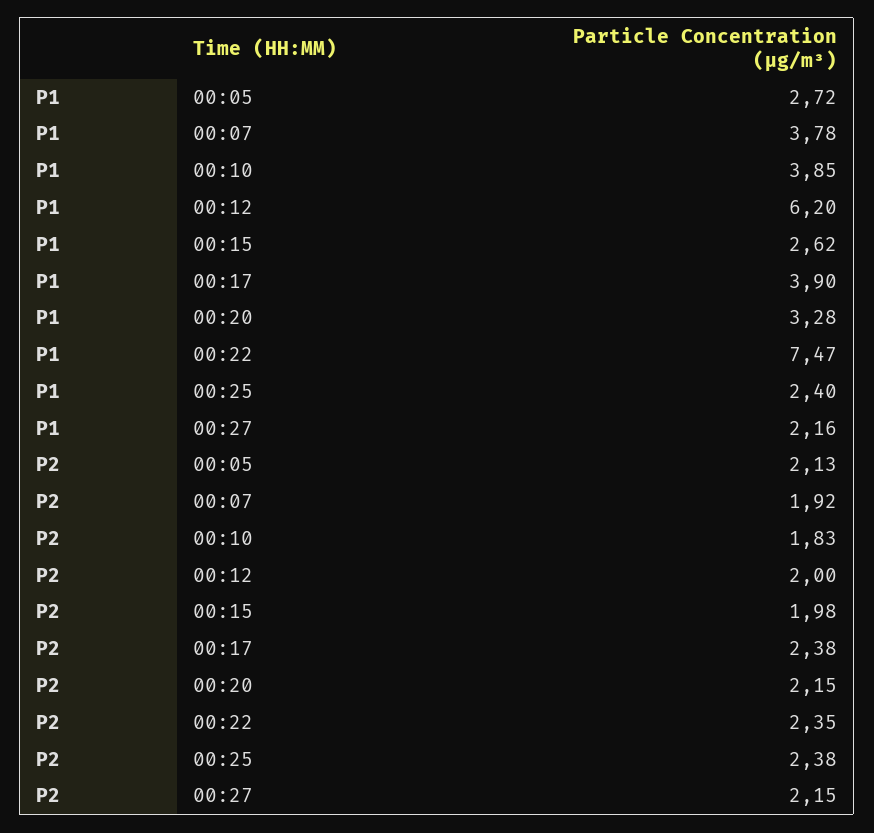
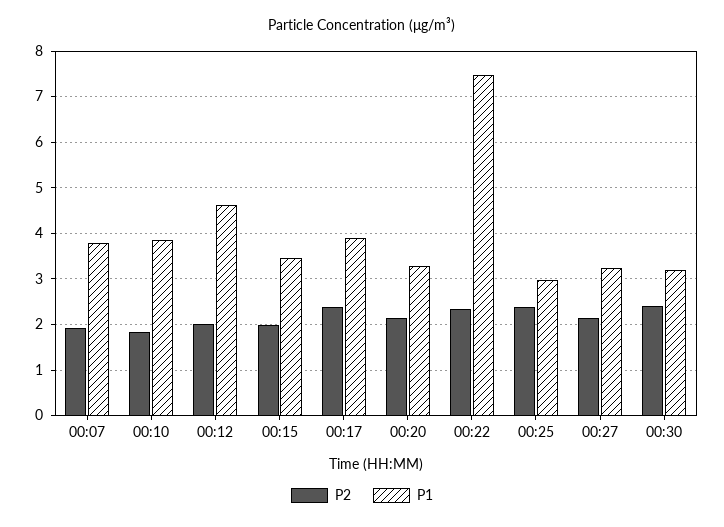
P1, 00:05: 2.72 -> none
P1, 00:12: 6.2 -> 4.6
P1, 00:15: 2.62 -> 3.4
P1, 00:25: 2.4 -> 3
P1, 00:27: 2.16 -> 3.2
P2, 00:05: 2.13 -> none
P2, 00:30: none -> 2.4
P1, 00:30: none -> 3.2

